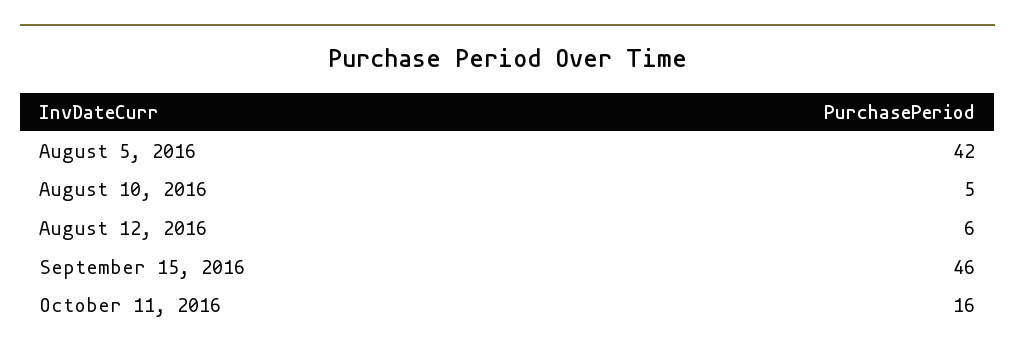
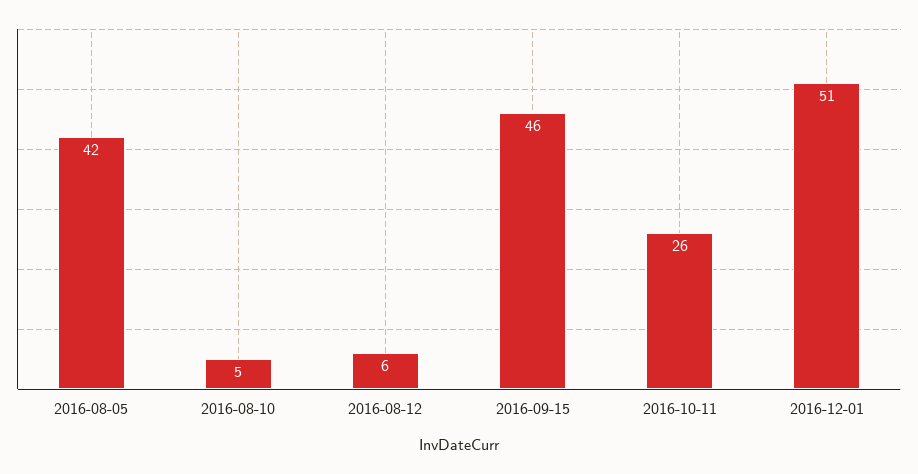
October 11, 2016: 16 -> 26
2016-12-01: none -> 51

